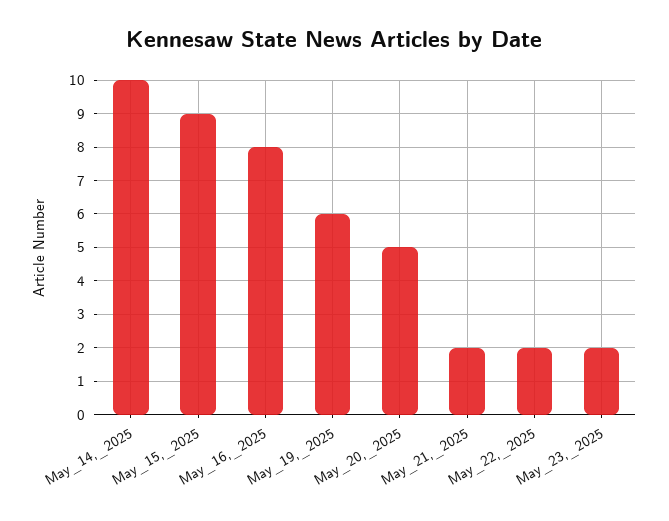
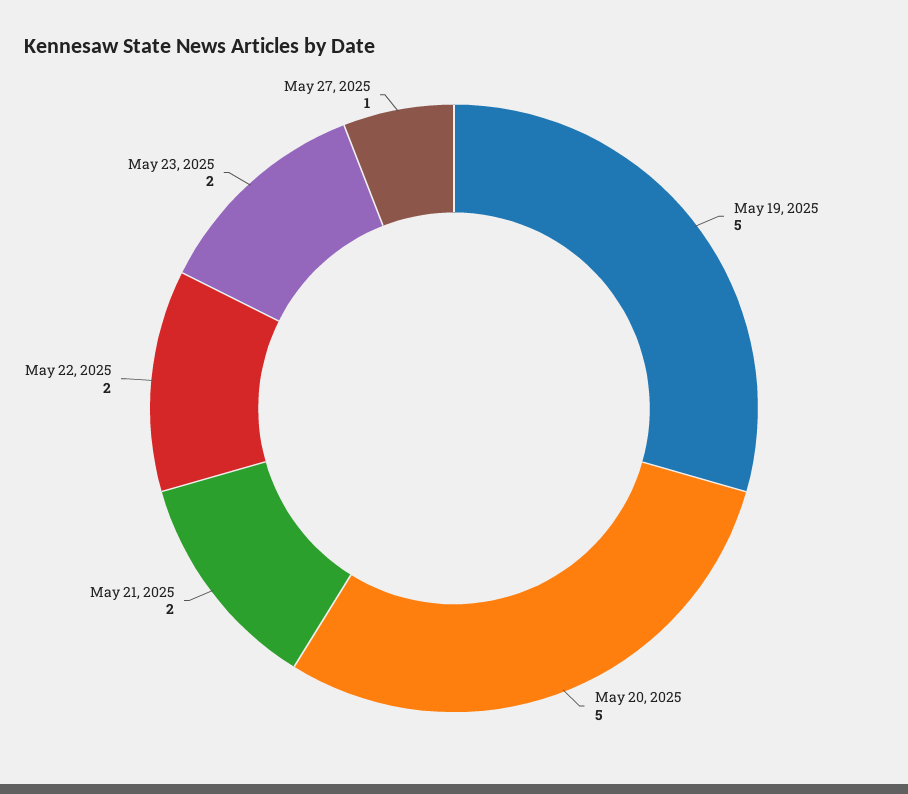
May_14,_2025: 10 -> none
May_15,_2025: 9 -> none
May_16,_2025: 8 -> none
May_19,_2025: 6 -> 5
May 27, 2025: none -> 1

